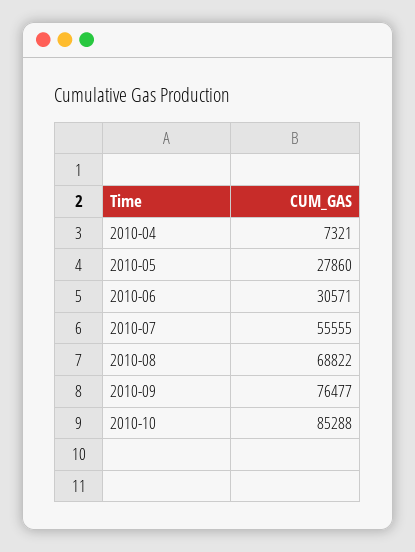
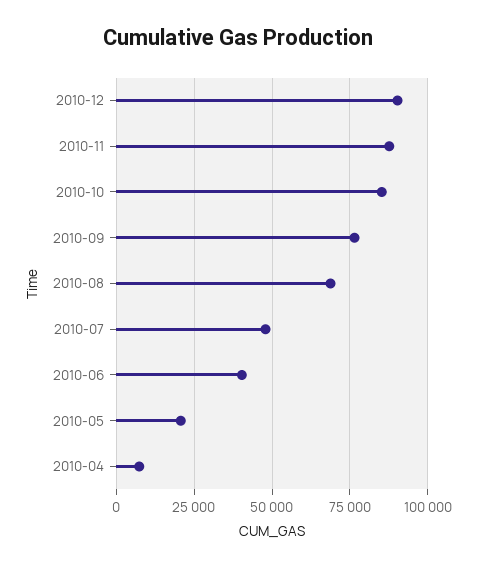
2010-05: 27860 -> 20000
2010-06: 30571 -> 40000
2010-07: 55555 -> 47500
2010-12: none -> 90000
2010-11: none -> 87500

